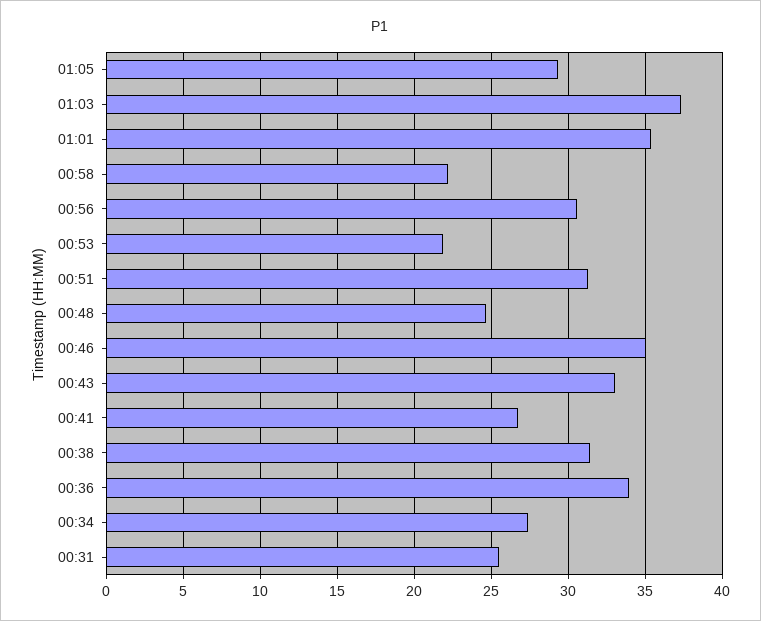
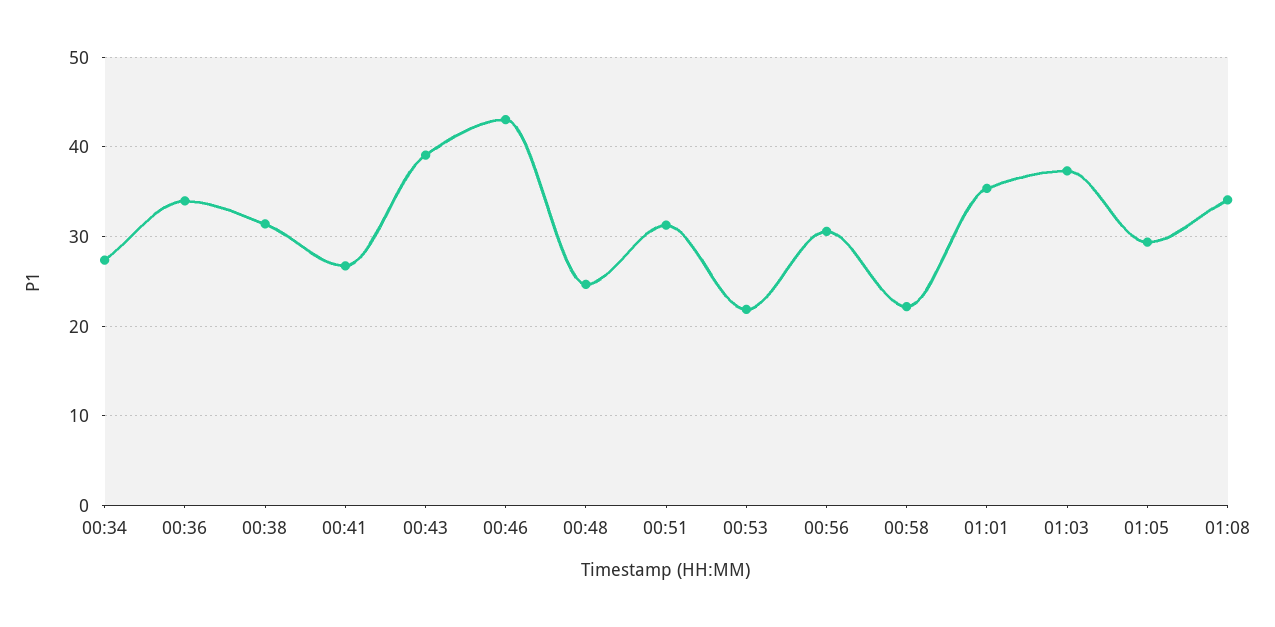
00:46: 35 -> 43
00:43: 33 -> 39
00:31: 25.5 -> none
01:08: none -> 34

